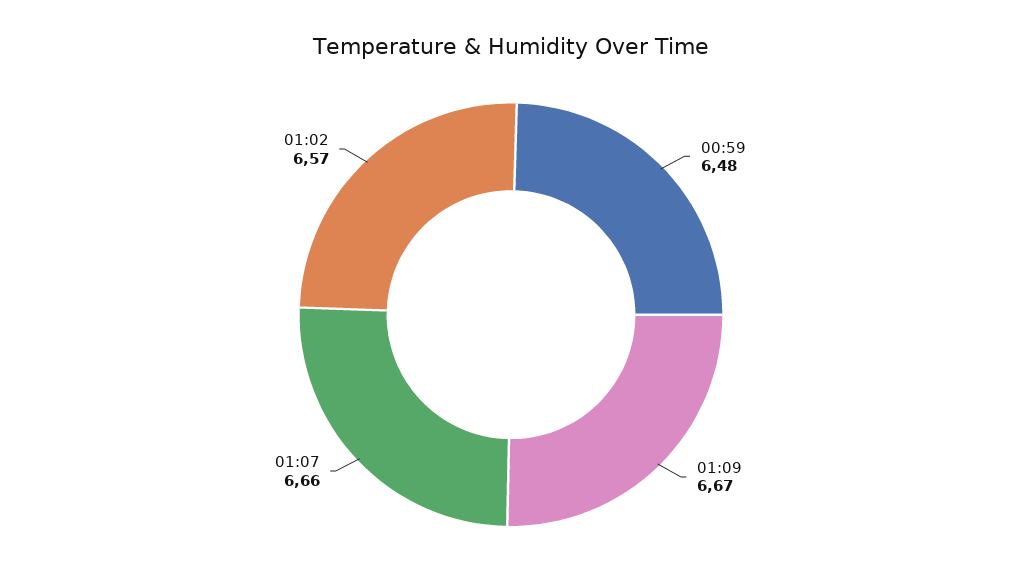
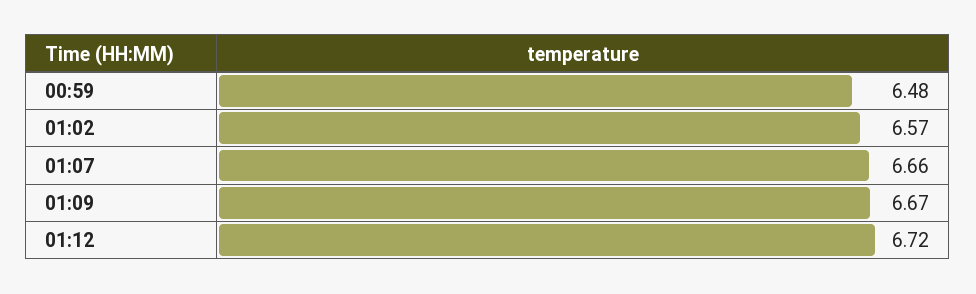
01:12: none -> 6.72

